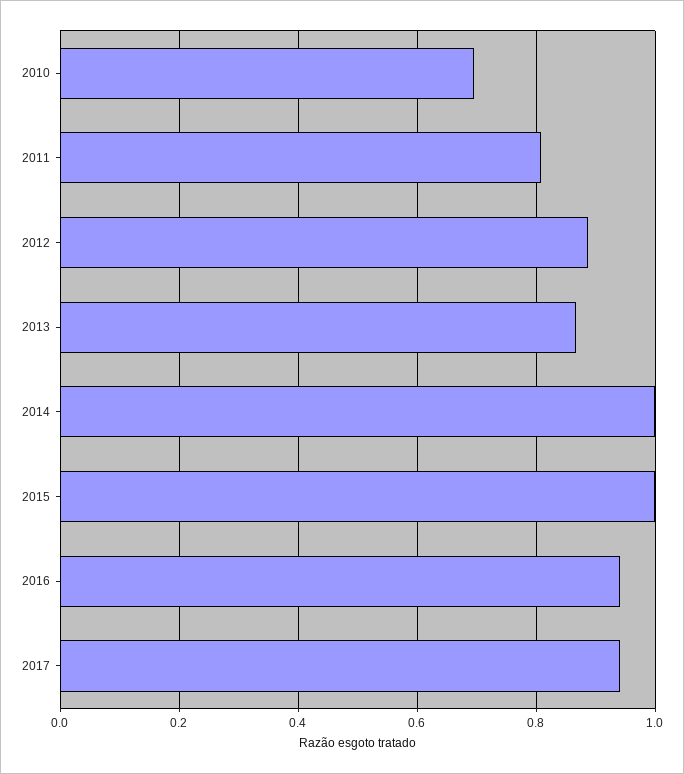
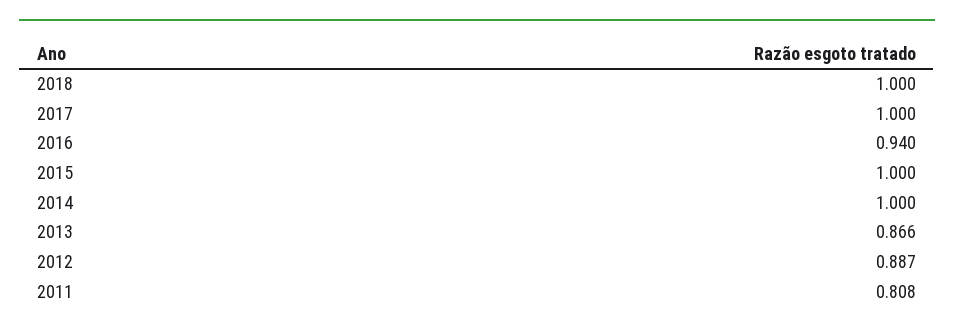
2010: 0.7 -> none
2017: 0.94 -> 1
2018: none -> 1

